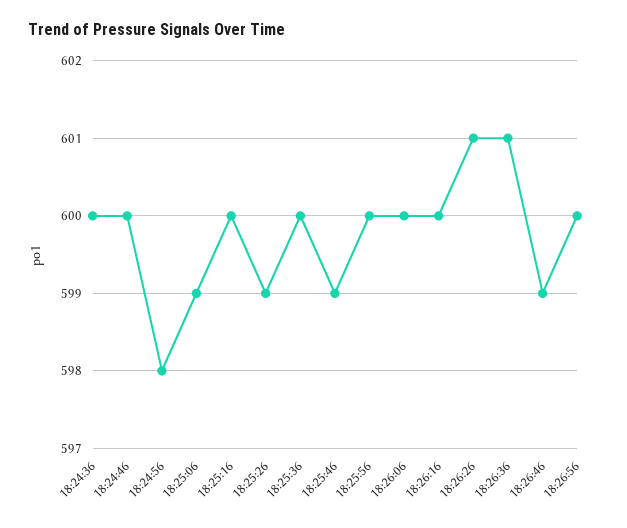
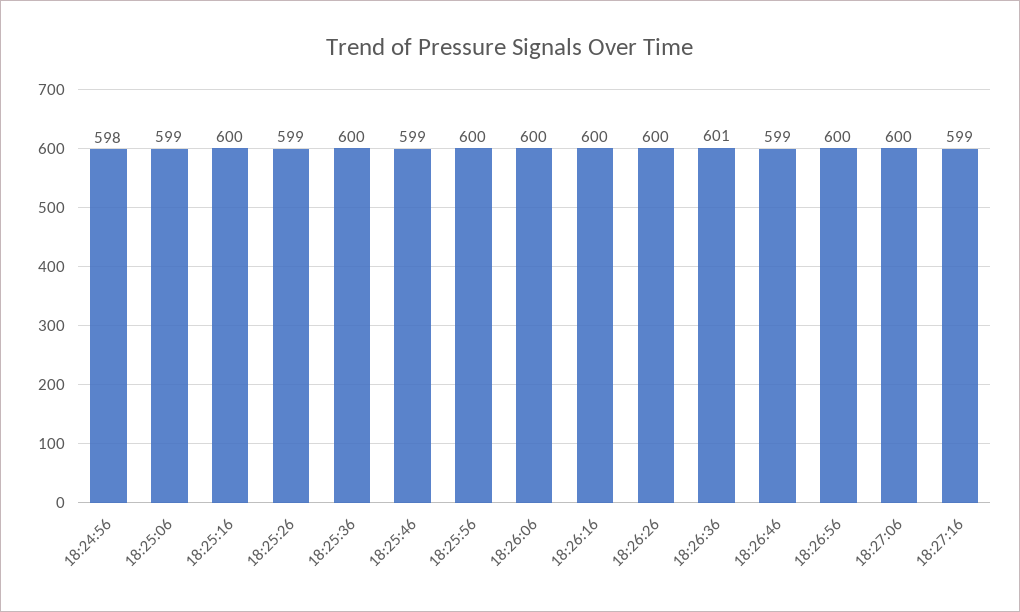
18:24:36: 600 -> none
18:24:46: 600 -> none
18:26:26: 601 -> 600
18:27:06: none -> 600
18:27:16: none -> 599

